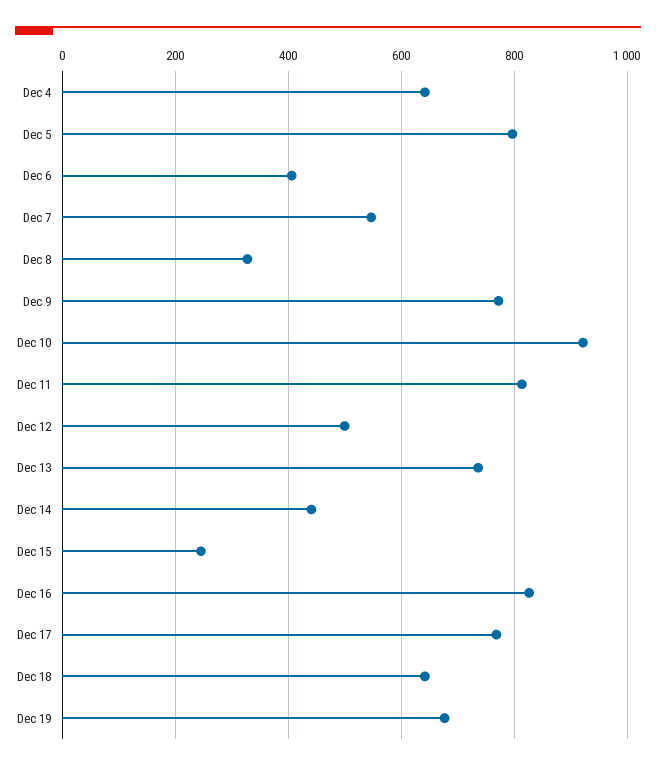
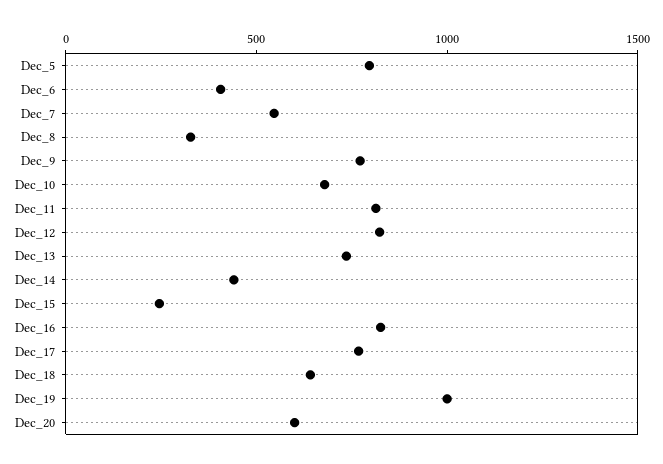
Dec 4: 640 -> none
Dec 10: 920 -> 700
Dec 12: 500 -> 800
Dec 19: 680 -> 1000
Dec_20: none -> 600

